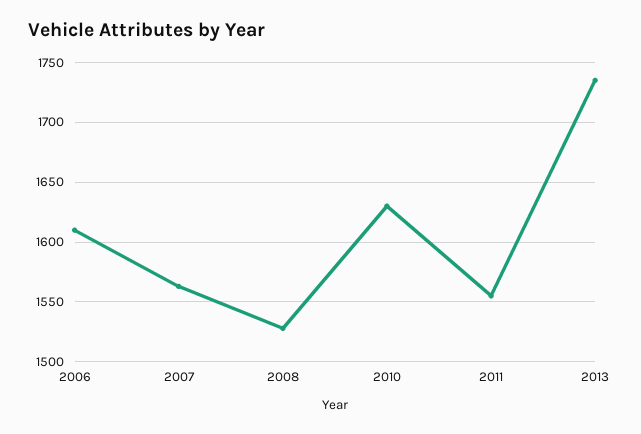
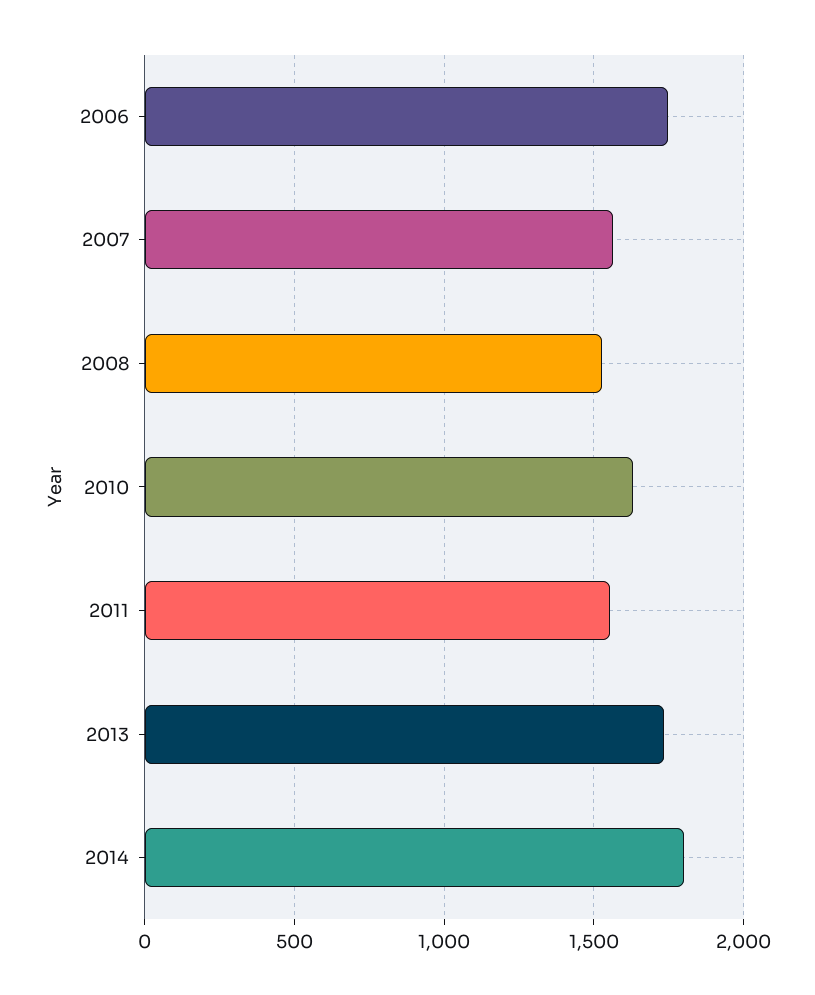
2006: 1610 -> 1750
2014: none -> 1800

